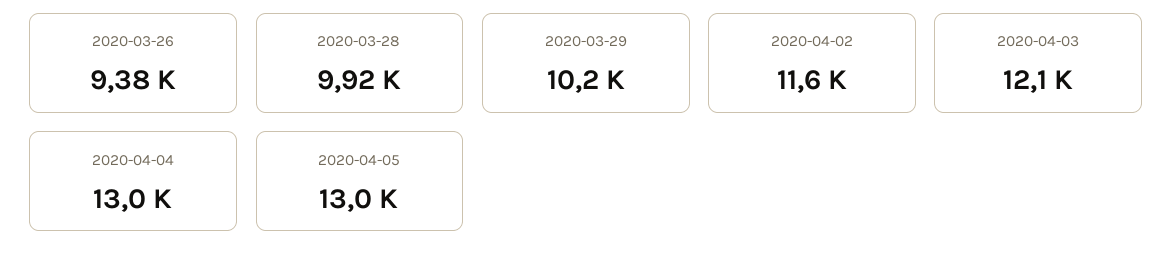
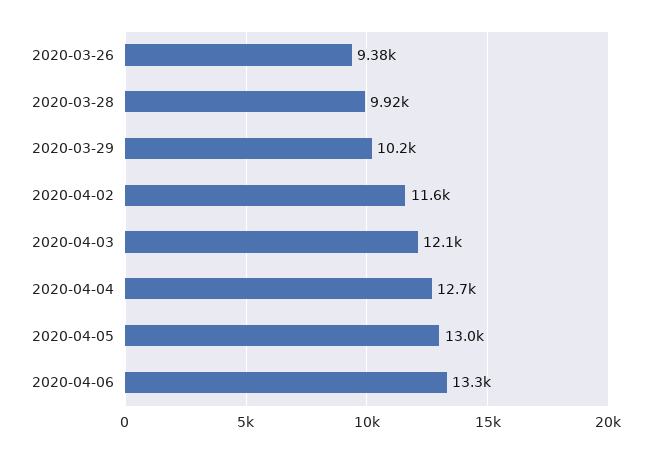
2020-04-04: 13000 -> 12700
2020-04-06: none -> 13300

